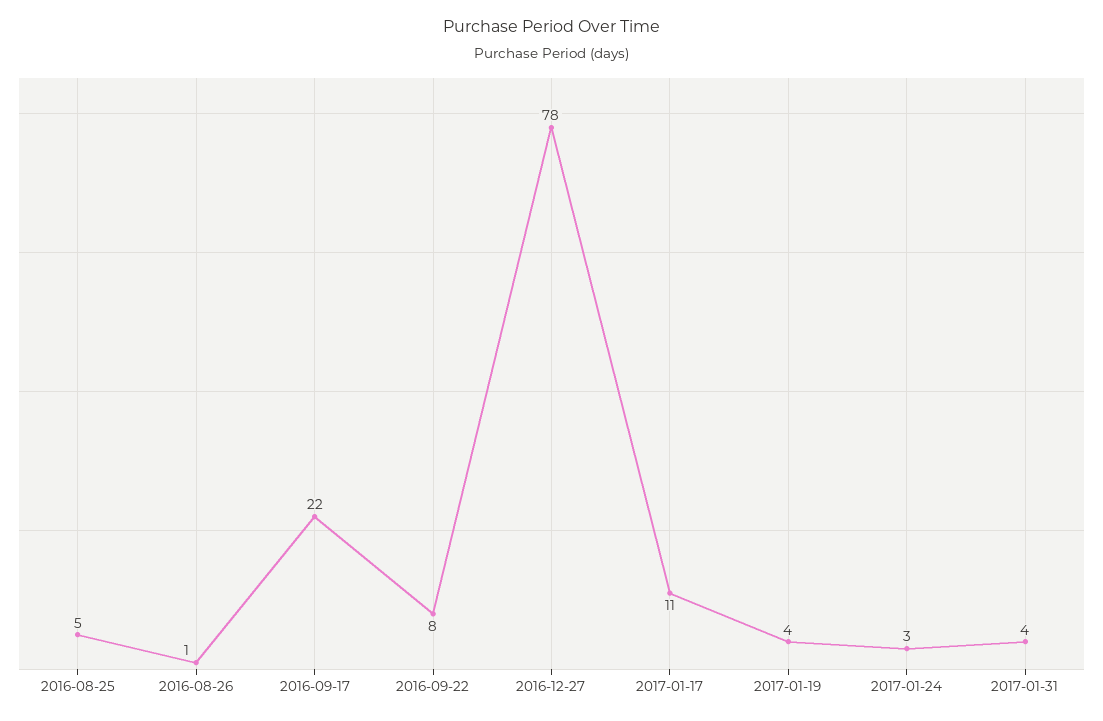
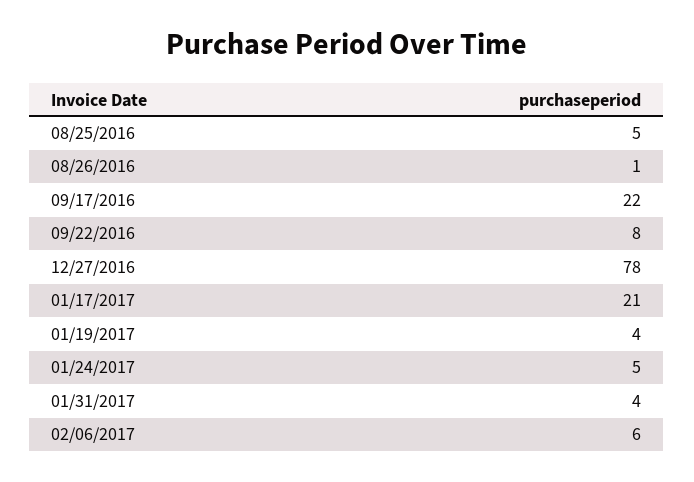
2017-01-17: 11 -> 21
2017-01-24: 3 -> 5
02/06/2017: none -> 6

